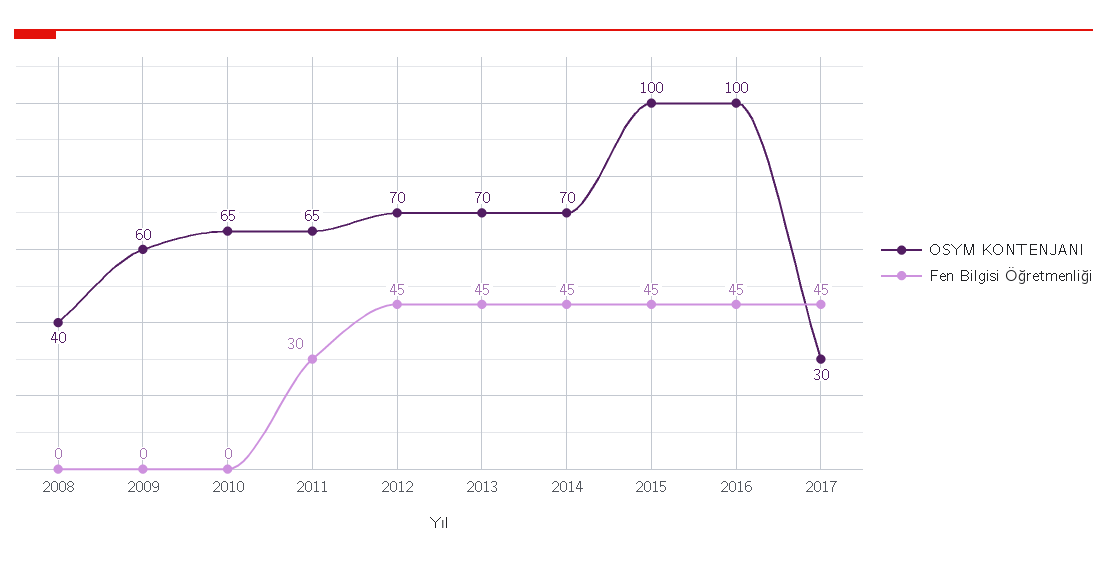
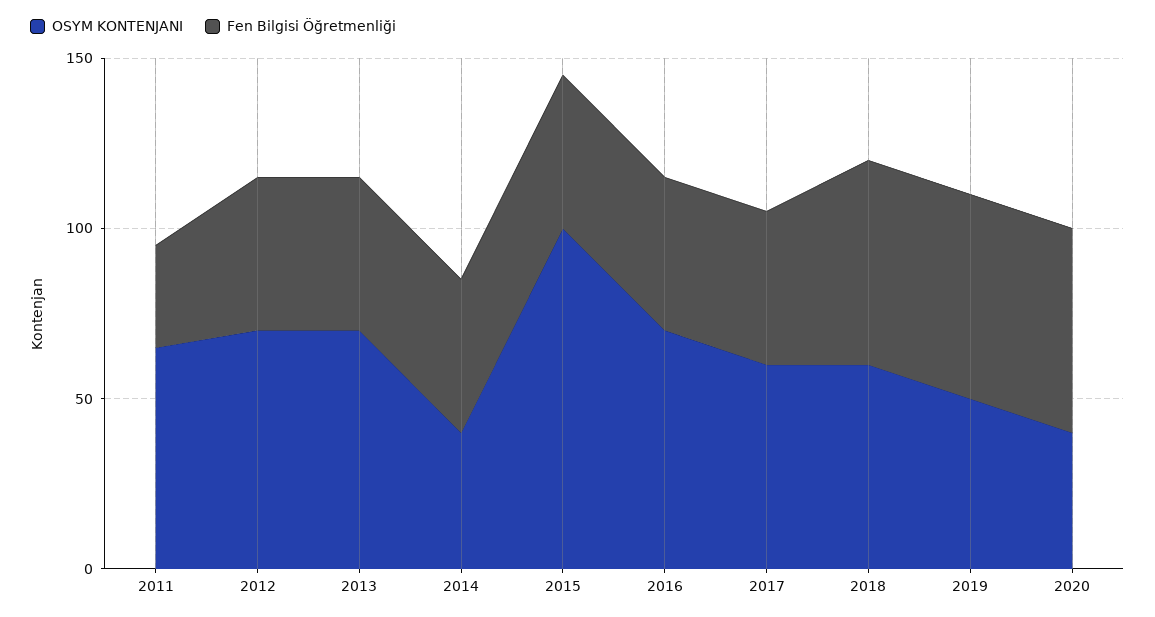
OSYM KONTENJANI, 2008: 40 -> none
Fen Bilgisi Öğretmenliği, 2008: 0 -> none
OSYM KONTENJANI, 2009: 60 -> none
Fen Bilgisi Öğretmenliği, 2009: 0 -> none
OSYM KONTENJANI, 2010: 65 -> none
Fen Bilgisi Öğretmenliği, 2010: 0 -> none
OSYM KONTENJANI, 2014: 70 -> 40
OSYM KONTENJANI, 2016: 100 -> 70
OSYM KONTENJANI, 2017: 30 -> 60
OSYM KONTENJANI, 2018: none -> 60
Fen Bilgisi Öğretmenliği, 2018: none -> 60
OSYM KONTENJANI, 2019: none -> 50
Fen Bilgisi Öğretmenliği, 2019: none -> 60
OSYM KONTENJANI, 2020: none -> 40
Fen Bilgisi Öğretmenliği, 2020: none -> 60

